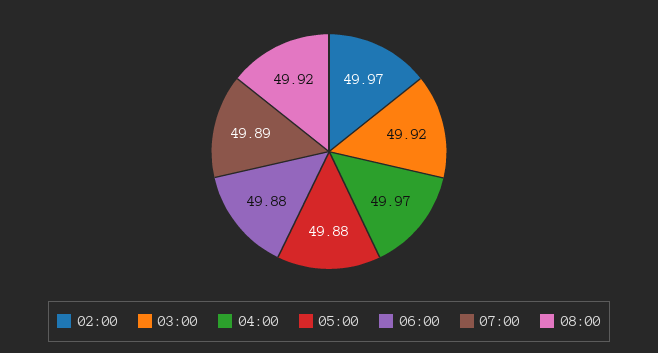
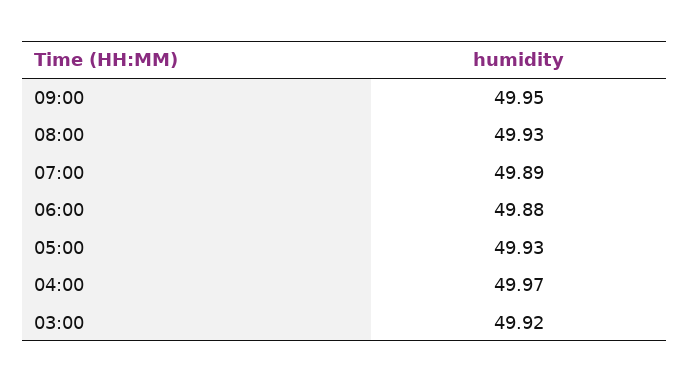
02:00: 49.97 -> none
05:00: 49.88 -> 49.93
08:00: 49.92 -> 49.93
09:00: none -> 49.95

